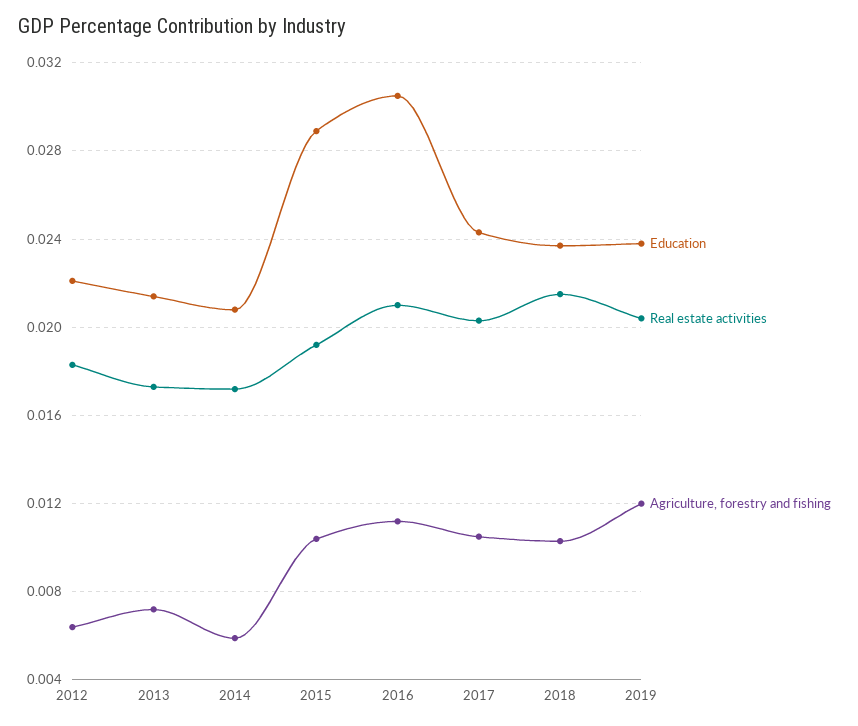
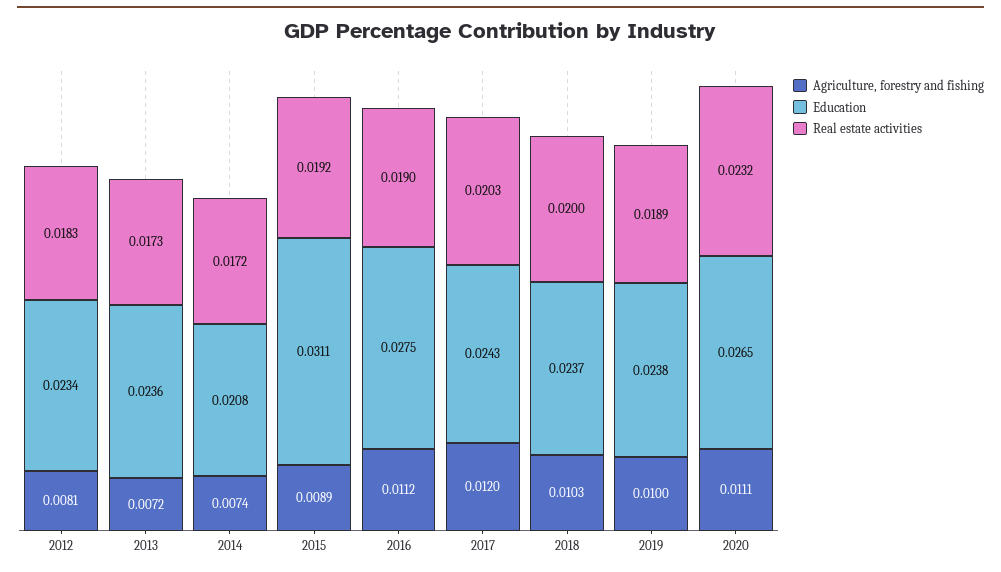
Education, 2012: 0.022 -> 0.0234
Agriculture, forestry and fishing, 2012: 0.0065 -> 0.0081
Education, 2013: 0.0215 -> 0.0236
Agriculture, forestry and fishing, 2014: 0.006 -> 0.0074
Education, 2015: 0.029 -> 0.0311
Agriculture, forestry and fishing, 2015: 0.0105 -> 0.0089
Education, 2016: 0.0305 -> 0.0275
Real estate activities, 2016: 0.021 -> 0.019
Agriculture, forestry and fishing, 2017: 0.0105 -> 0.012
Real estate activities, 2018: 0.0215 -> 0.02
Real estate activities, 2019: 0.0205 -> 0.0189
Agriculture, forestry and fishing, 2019: 0.012 -> 0.01
Agriculture, forestry and fishing, 2020: none -> 0.0111
Education, 2020: none -> 0.0265
Real estate activities, 2020: none -> 0.0232

